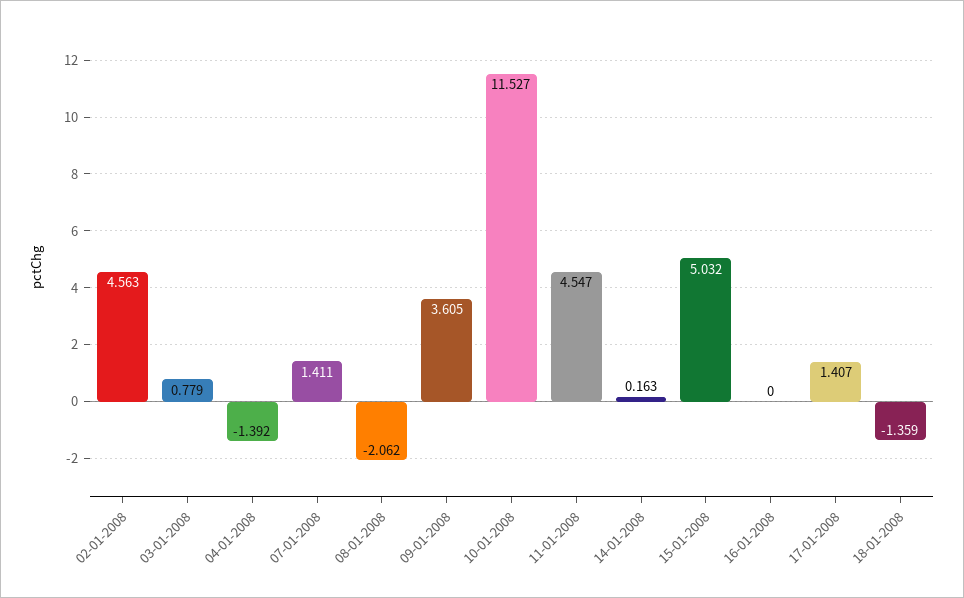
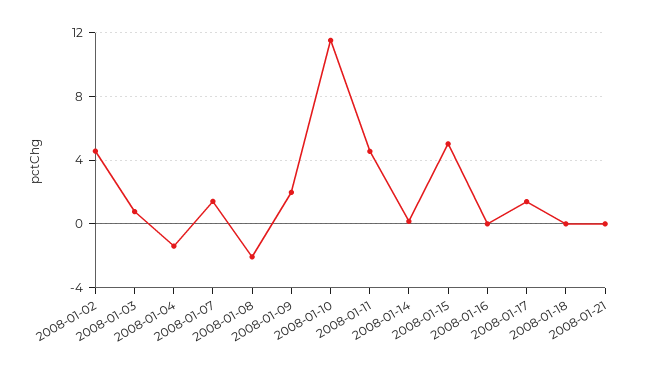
09-01-2008: 3.605 -> 2
18-01-2008: -1.359 -> 0
2008-01-21: none -> 0

